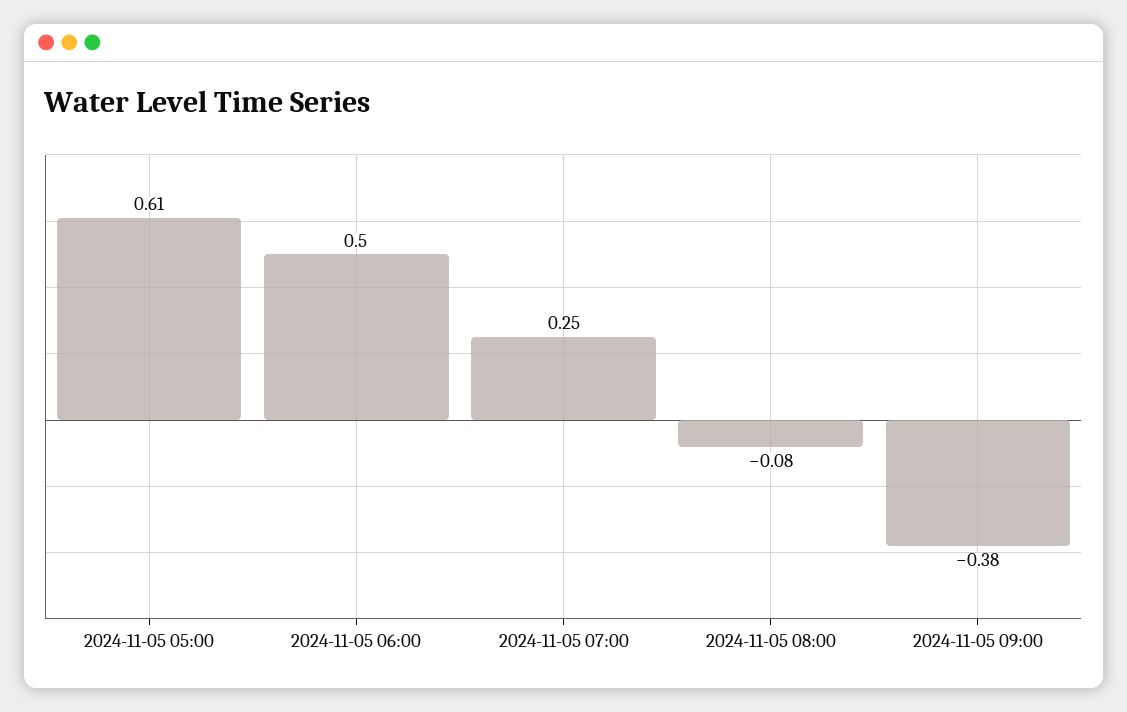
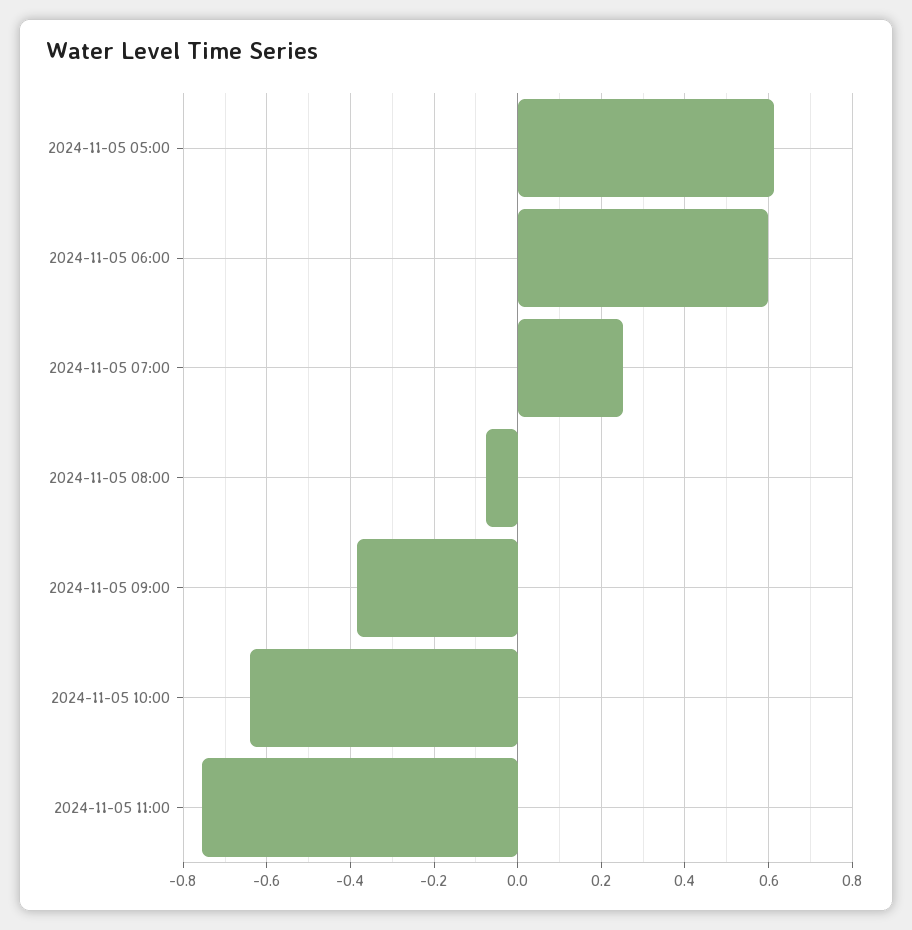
2024-11-05 06:00: 0.5 -> 0.6
2024-11-05 10:00: none -> -0.64
2024-11-05 11:00: none -> -0.76

